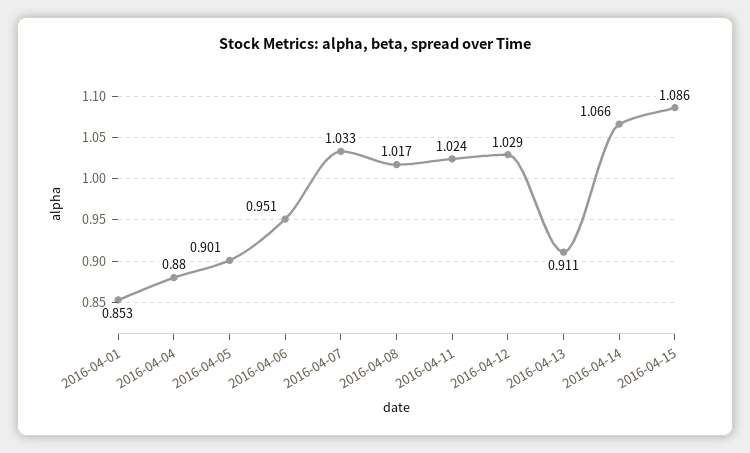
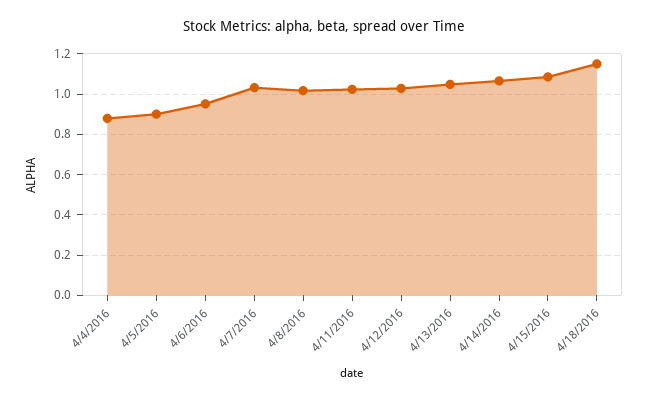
2016-04-01: 0.853 -> none
2016-04-13: 0.911 -> 1.05
4/18/2016: none -> 1.15

